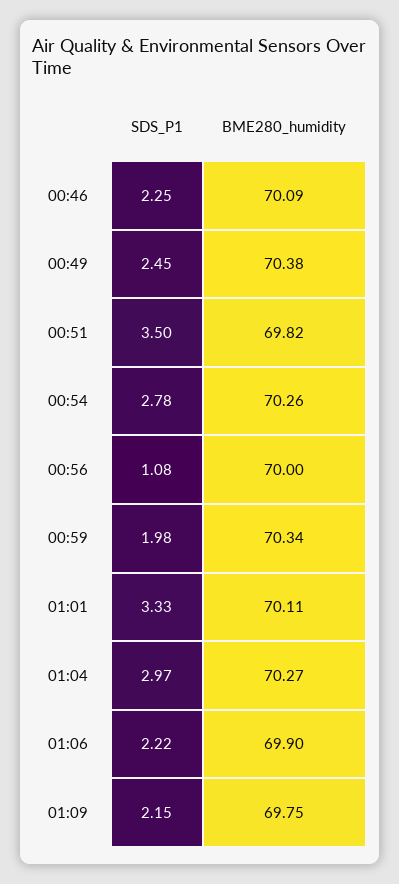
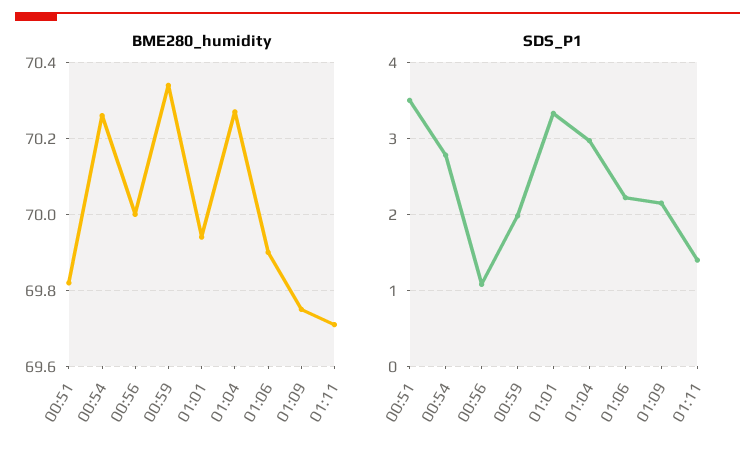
SDS_P1, 00:46: 2.25 -> none
BME280_humidity, 00:46: 70.09 -> none
SDS_P1, 00:49: 2.45 -> none
BME280_humidity, 00:49: 70.38 -> none
BME280_humidity, 01:01: 70.11 -> 69.95
BME280_humidity, 01:11: none -> 69.7
SDS_P1, 01:11: none -> 1.4

